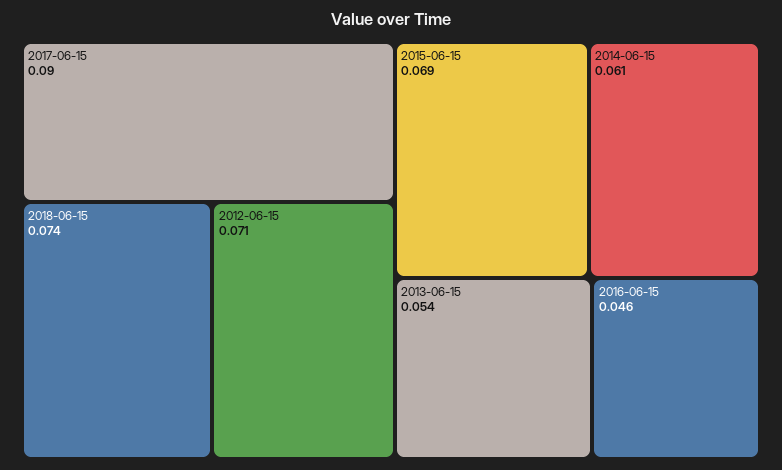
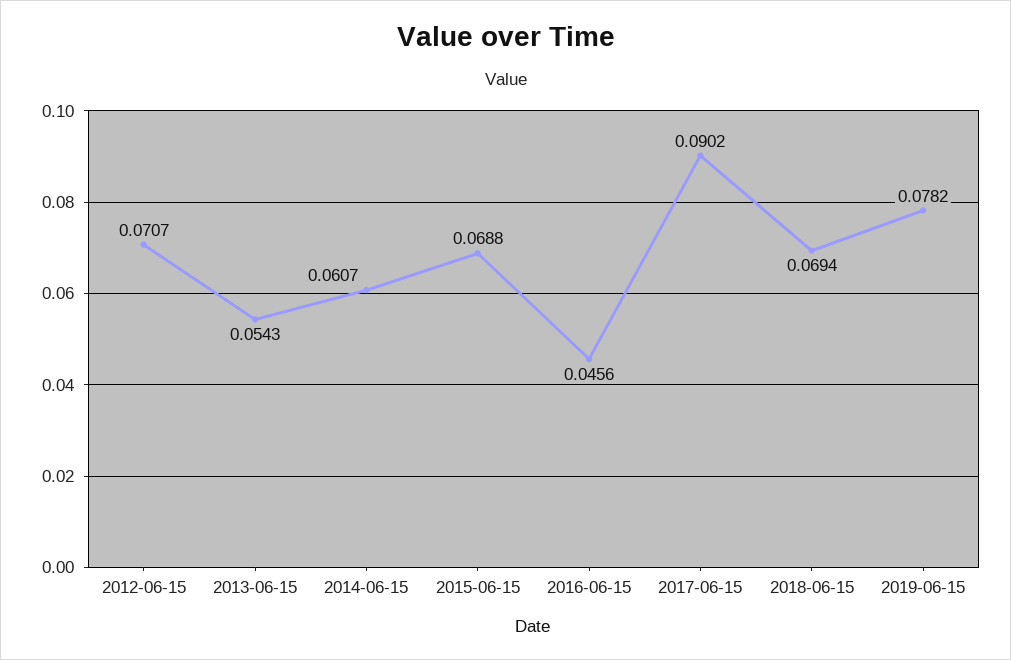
2018-06-15: 0.074 -> 0.0694
2019-06-15: none -> 0.0782

